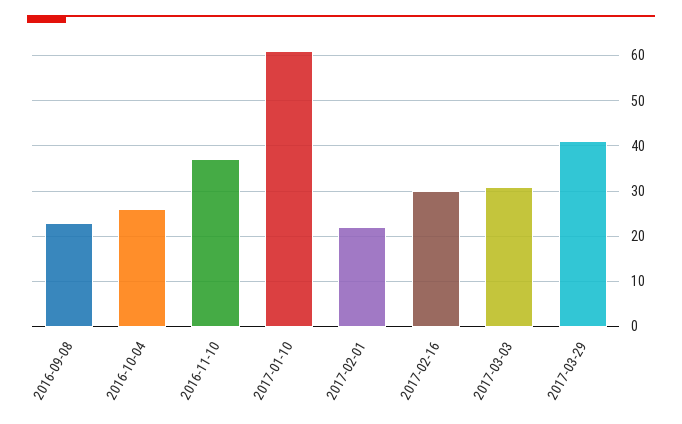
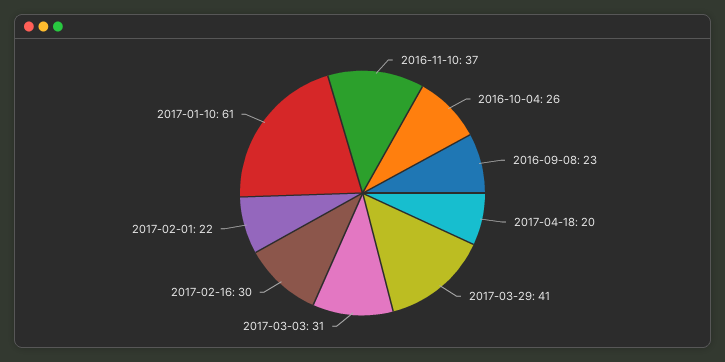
2017-04-18: none -> 20

